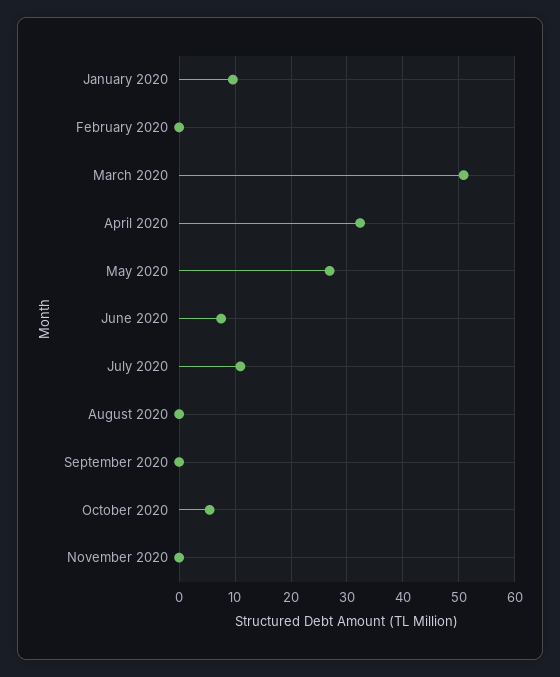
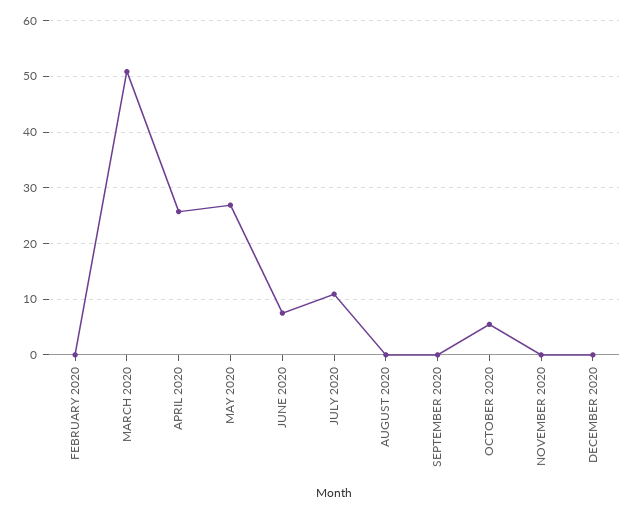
January 2020: 10 -> none
April 2020: 32 -> 26
DECEMBER 2020: none -> 0

